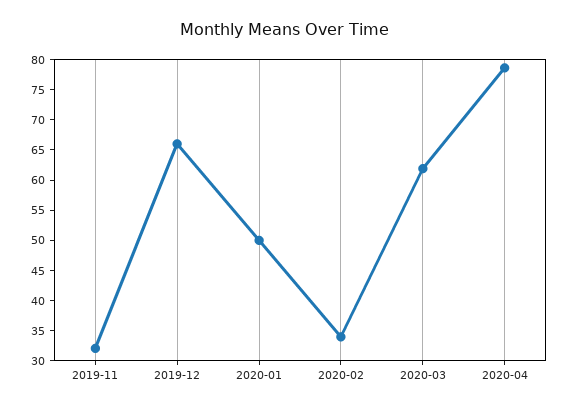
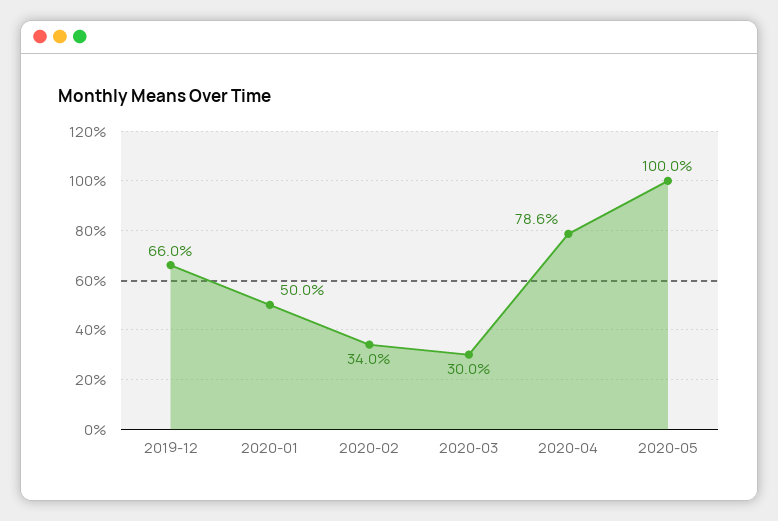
2019-11: 32.5 -> none
2020-03: 62.5 -> 30
2020-05: none -> 100

